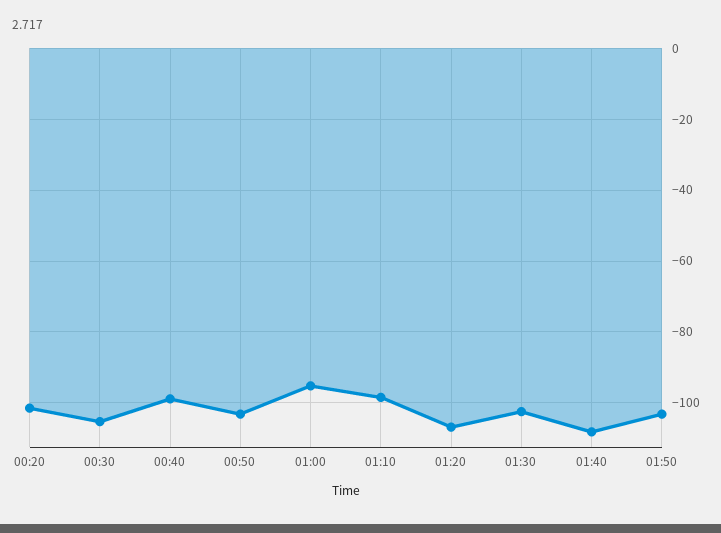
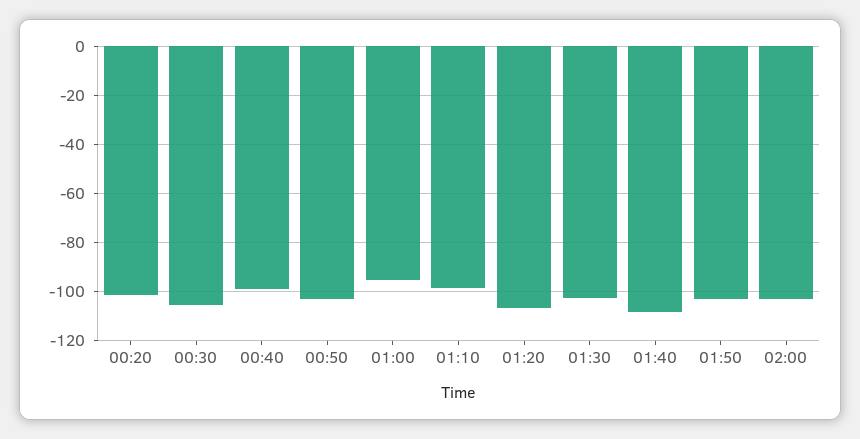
02:00: none -> -102.5

